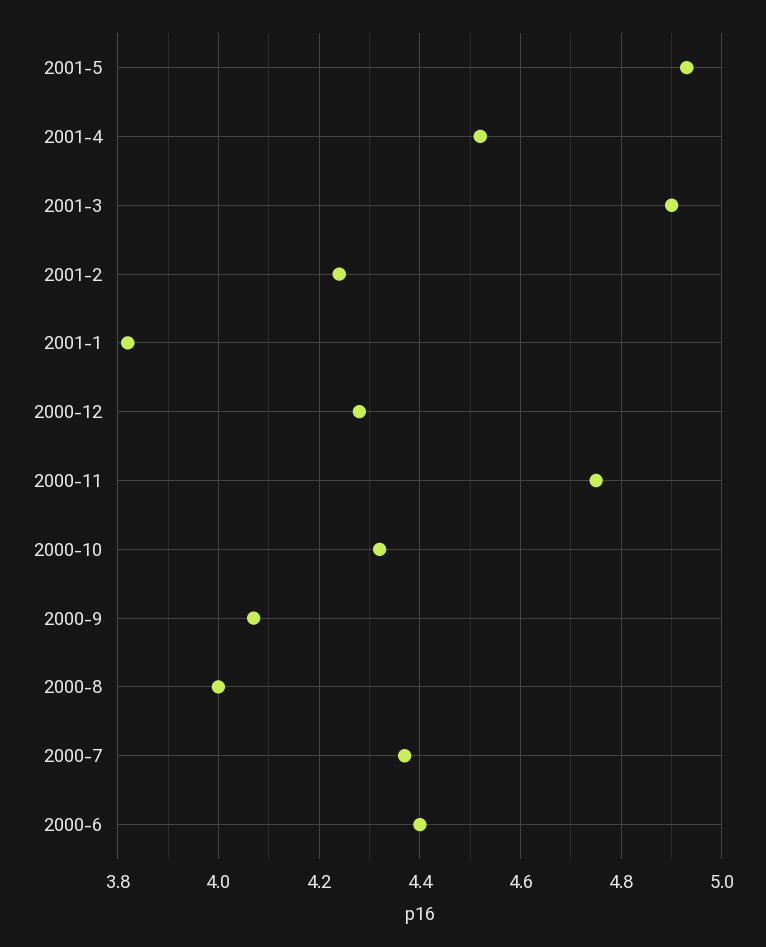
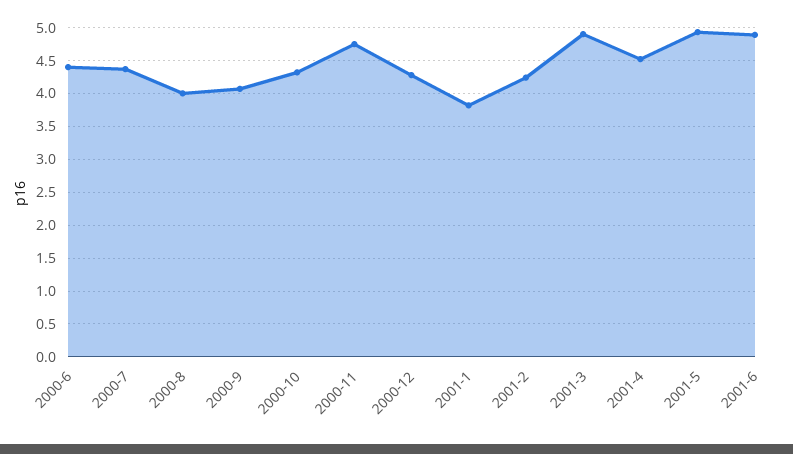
2001-6: none -> 4.9

